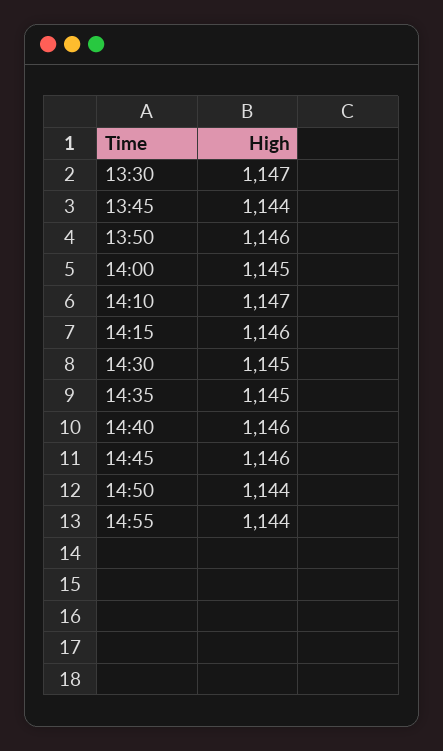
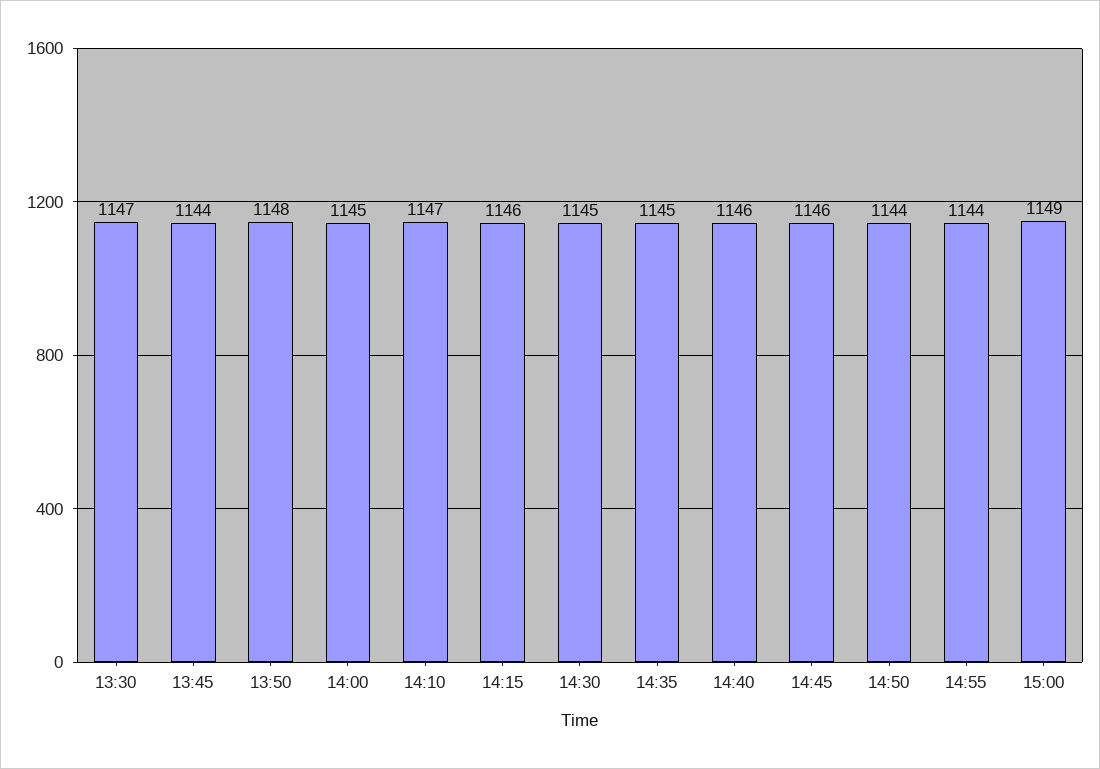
13:50: 1146 -> 1148
15:00: none -> 1149

